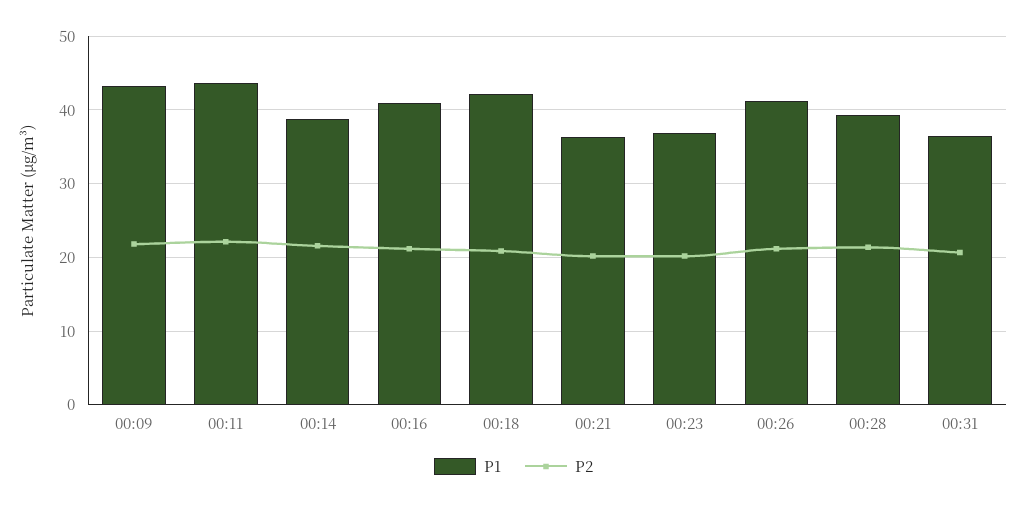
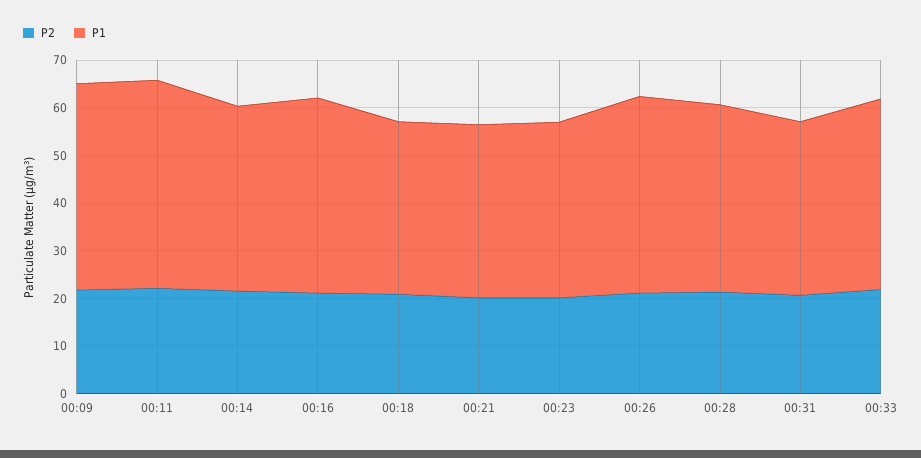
P1, 00:18: 42 -> 36
P2, 00:33: none -> 22
P1, 00:33: none -> 40

